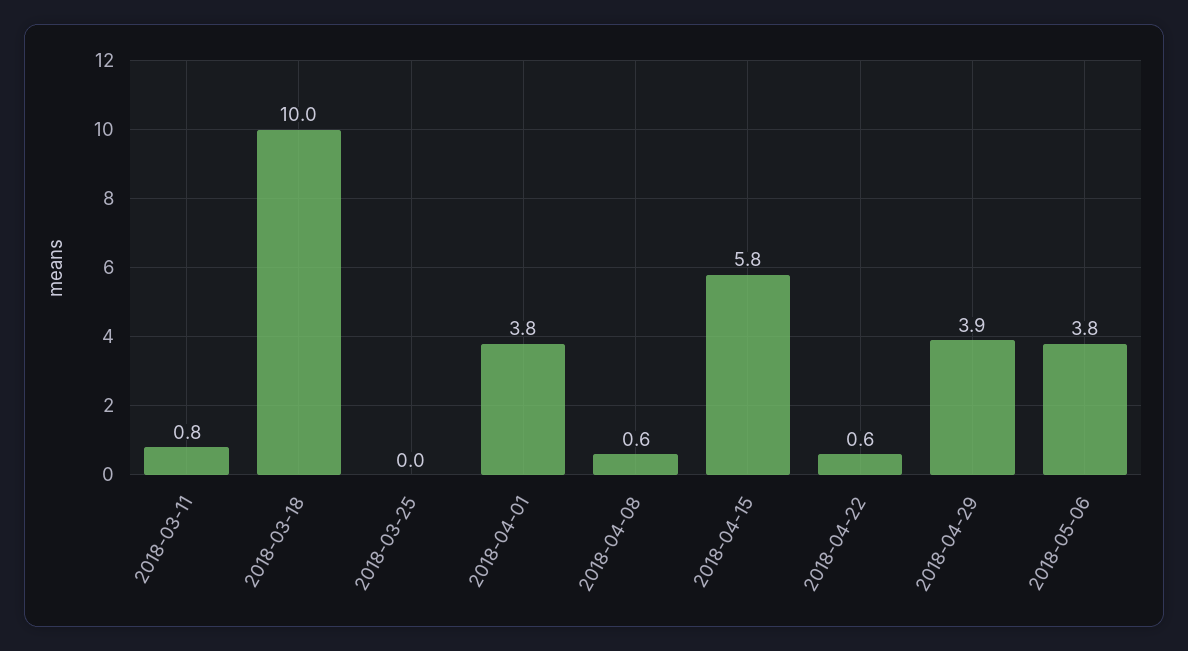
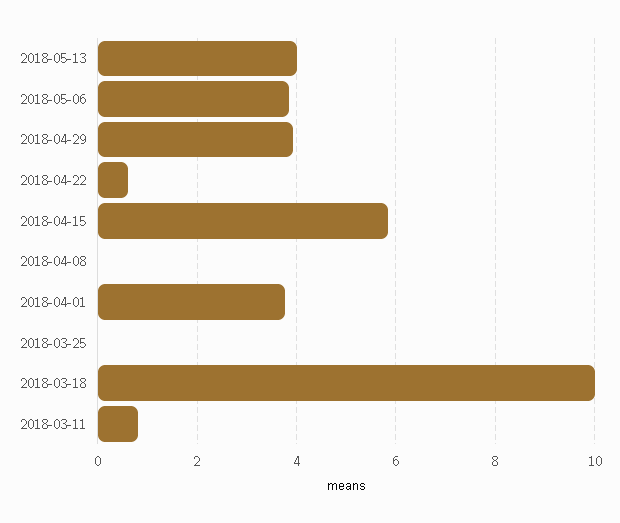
2018-04-08: 0.6 -> 0
2018-05-13: none -> 4

